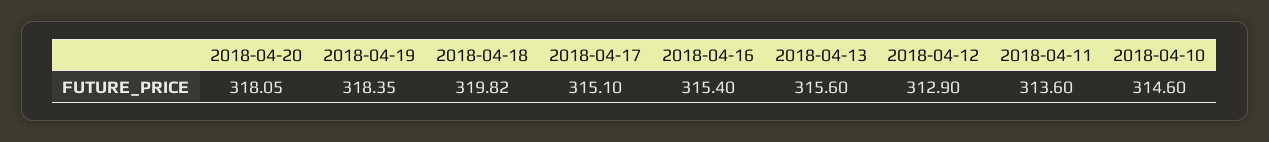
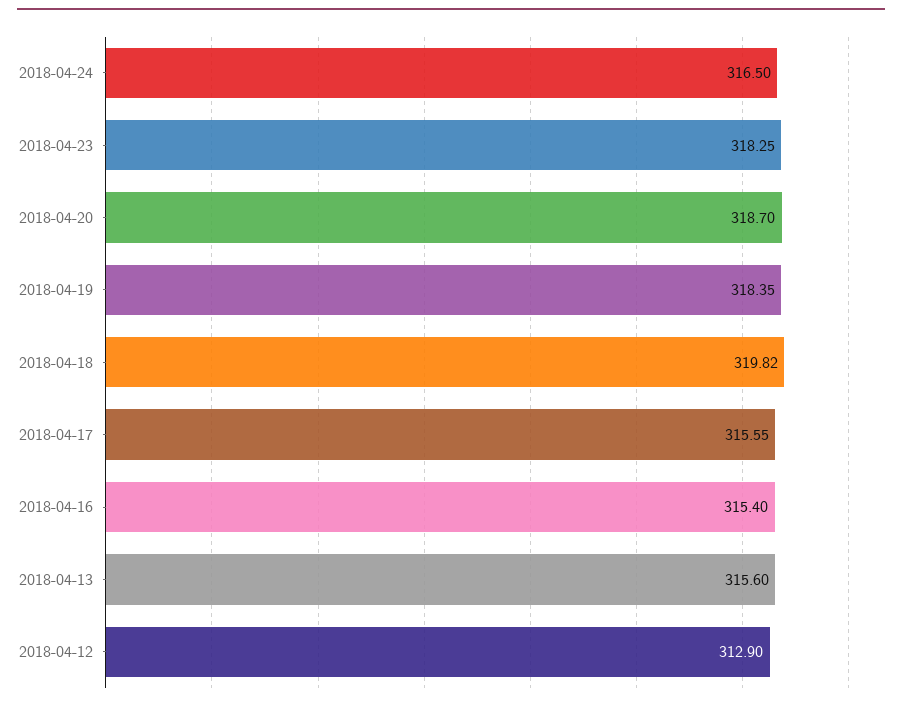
2018-04-20: 318.05 -> 318.7
2018-04-17: 315.1 -> 315.55
2018-04-11: 313.6 -> none
2018-04-10: 314.6 -> none
2018-04-24: none -> 316.5
2018-04-23: none -> 318.25

